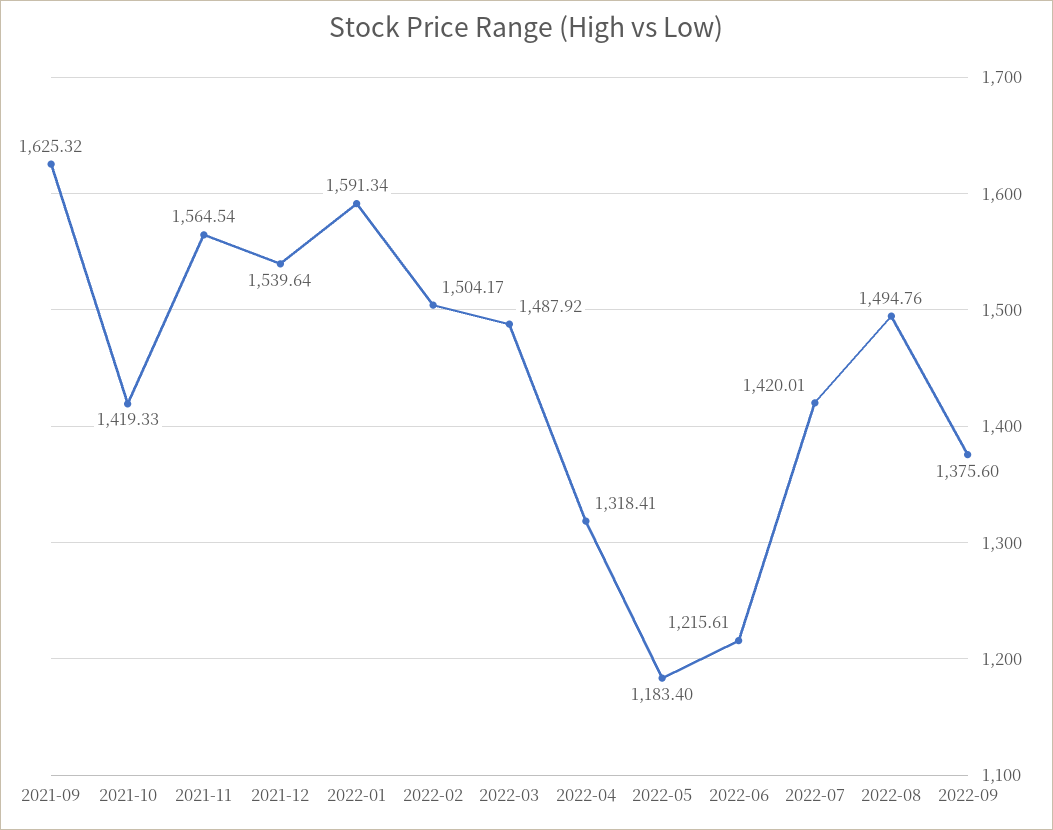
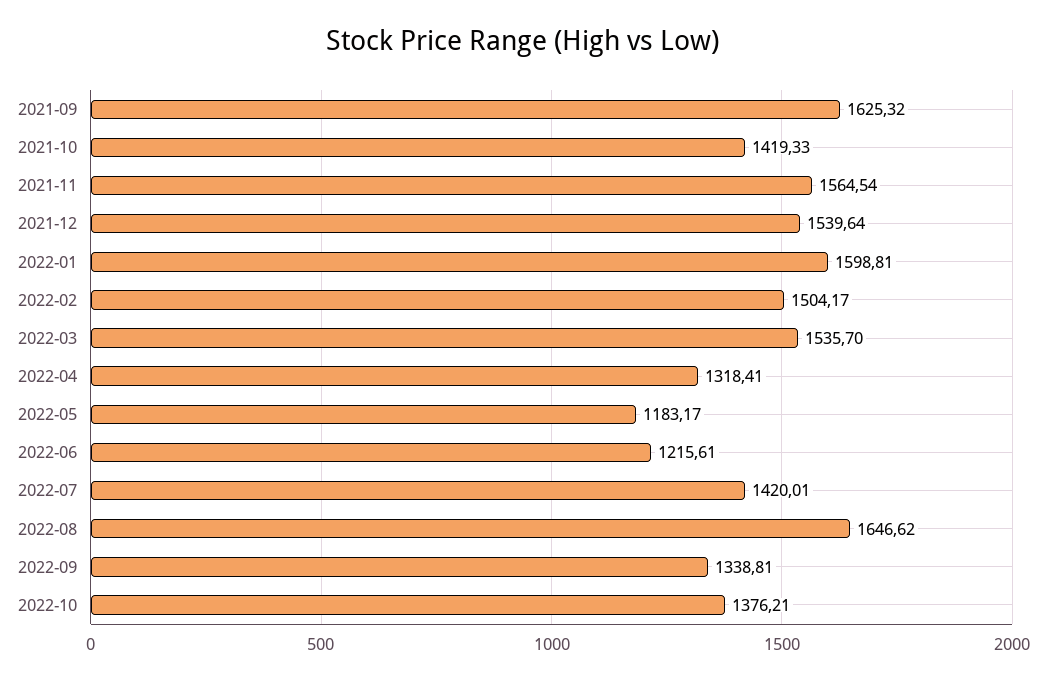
2022-01: 1591.34 -> 1598.81
2022-03: 1487.92 -> 1535.7
2022-05: 1183.4 -> 1183.17
2022-08: 1494.76 -> 1646.62
2022-09: 1375.6 -> 1338.81
2022-10: none -> 1376.21

